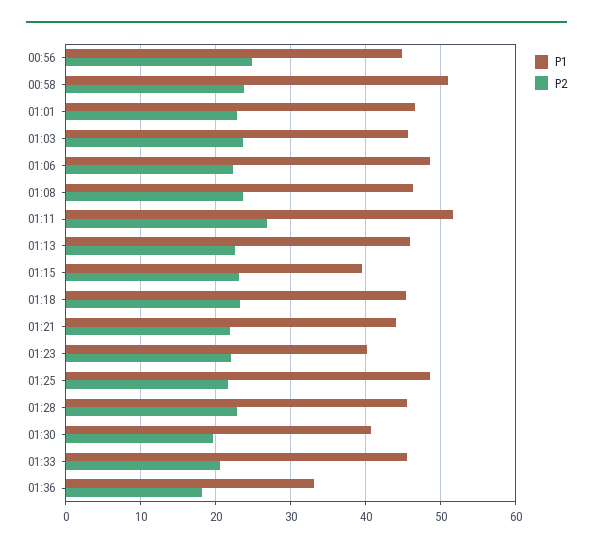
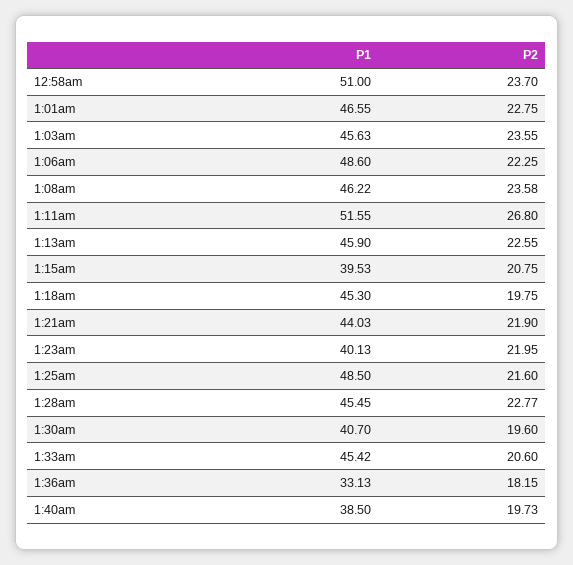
P1, 00:56: 45 -> none
P2, 00:56: 25 -> none
P2, 01:15: 23 -> 20.75
P2, 01:18: 23 -> 19.75
P1, 1:40am: none -> 38.5
P2, 1:40am: none -> 19.73

